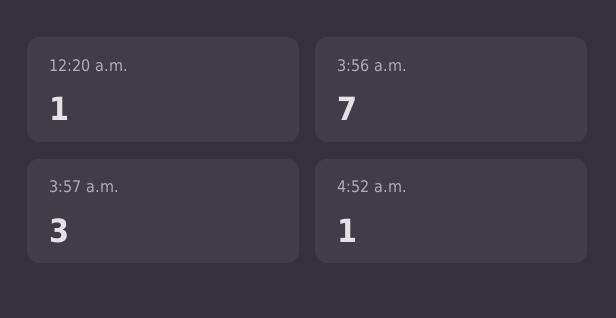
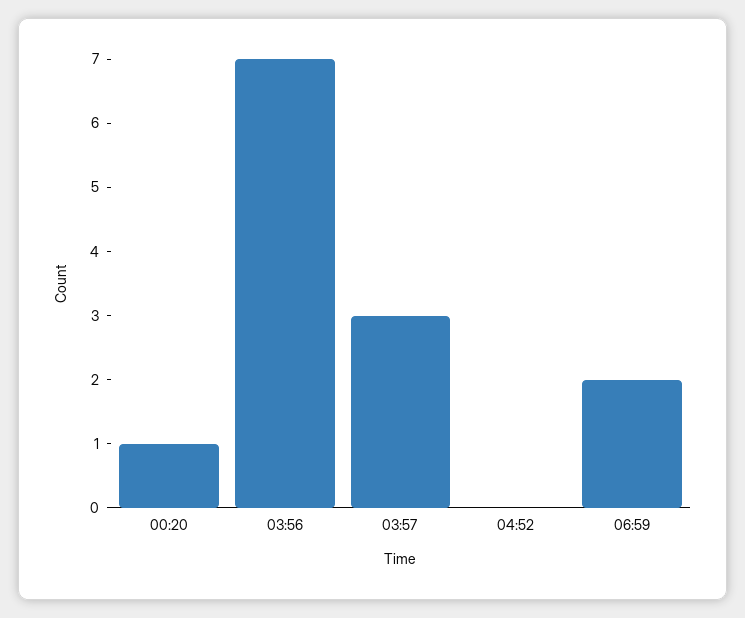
4:52 a.m.: 1 -> 0
06:59: none -> 2

